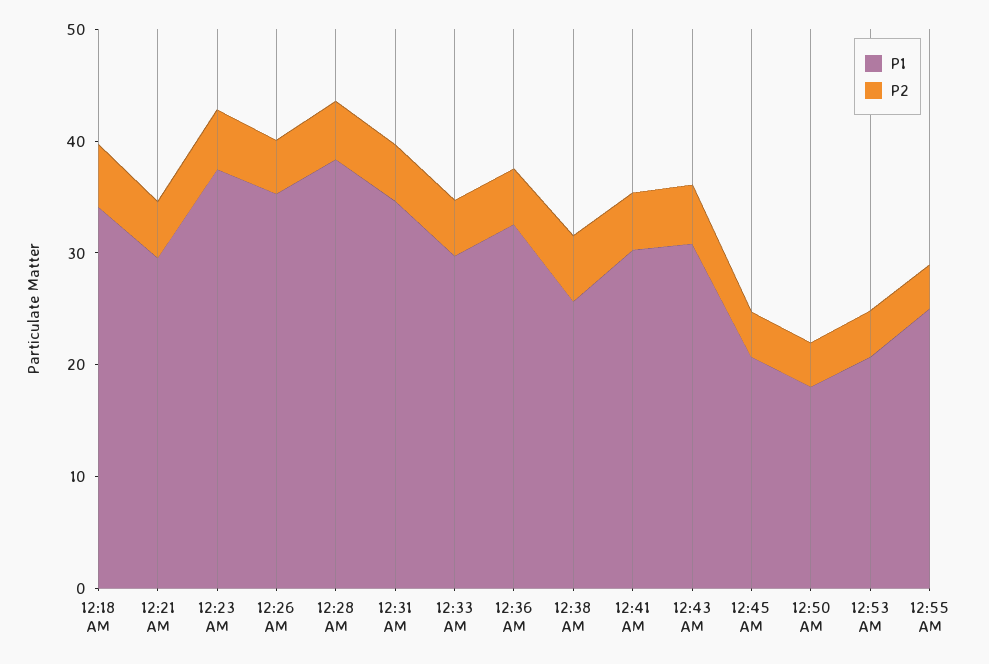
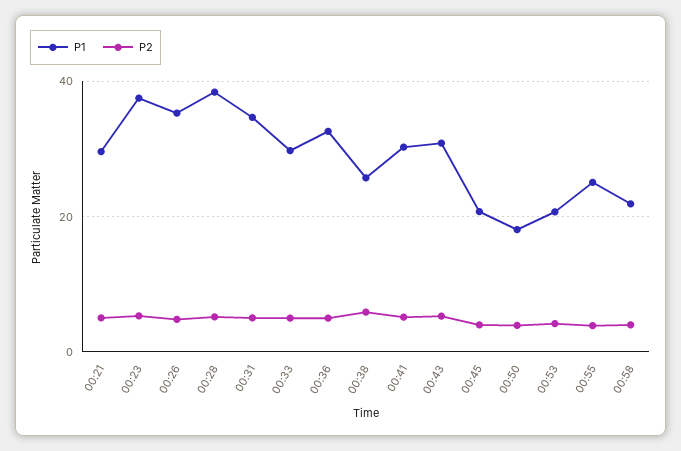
P1, 12:18 AM: 34 -> none
P2, 12:18 AM: 6 -> none
P1, 00:58: none -> 22
P2, 00:58: none -> 4

